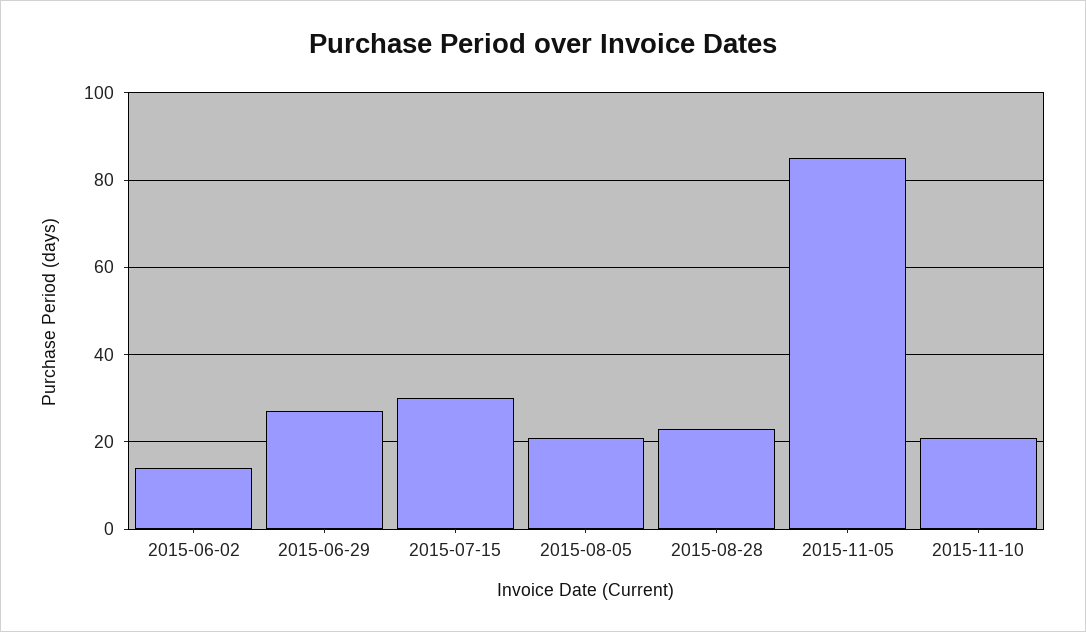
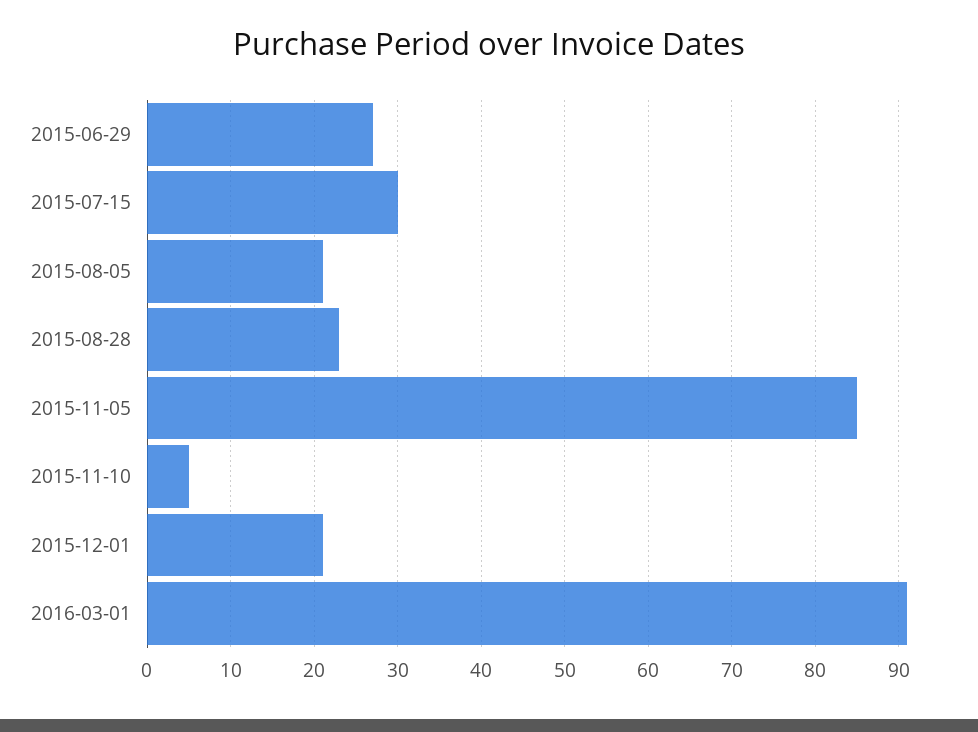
2015-06-02: 15 -> none
2015-11-10: 20 -> 5
2015-12-01: none -> 21
2016-03-01: none -> 91

